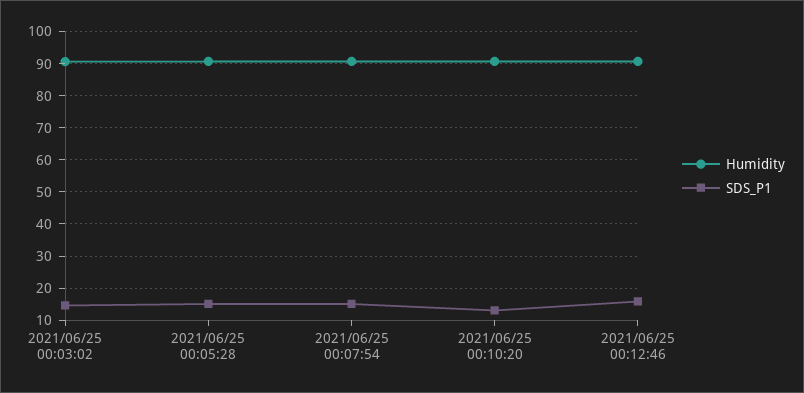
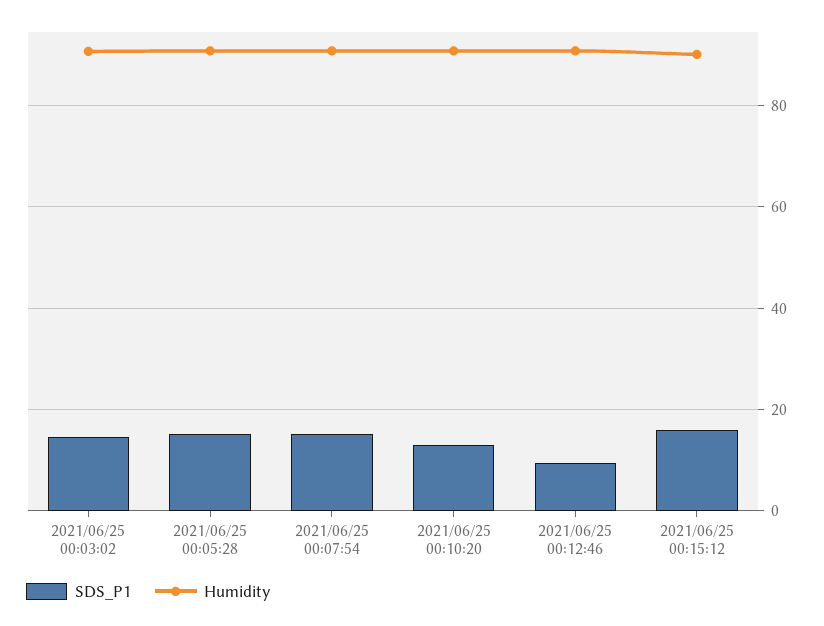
SDS_P1, 2021/06/25 00:12:46: 16 -> 10
SDS_P1, 2021/06/25 00:15:12: none -> 16
Humidity, 2021/06/25 00:15:12: none -> 90

